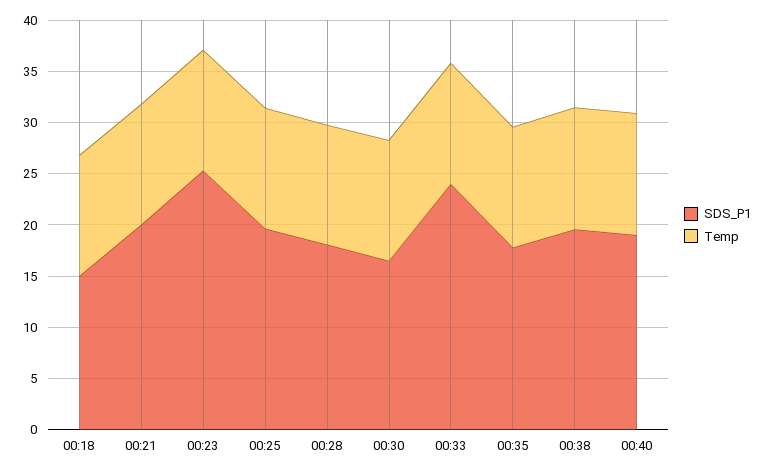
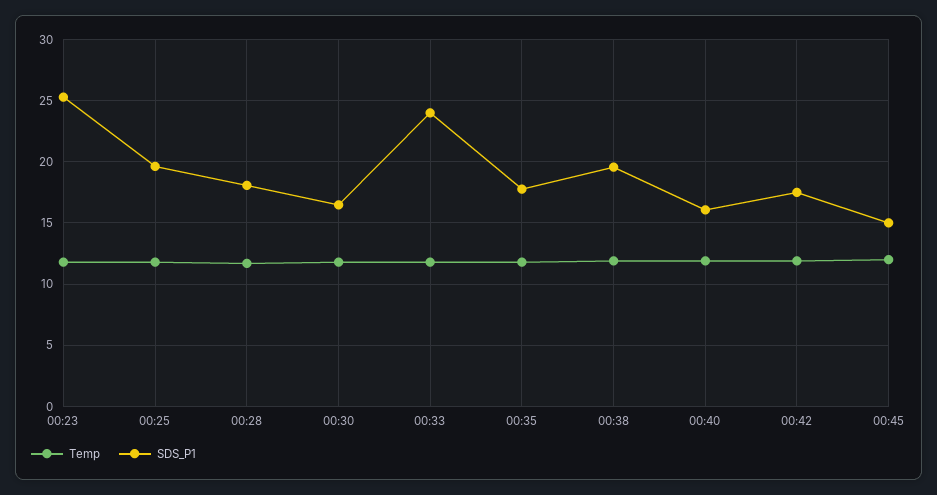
SDS_P1, 00:18: 15 -> none
Temp, 00:18: 12 -> none
SDS_P1, 00:21: 20 -> none
Temp, 00:21: 12 -> none
SDS_P1, 00:40: 19 -> 16
Temp, 00:42: none -> 12
SDS_P1, 00:42: none -> 17.5
Temp, 00:45: none -> 12
SDS_P1, 00:45: none -> 15

